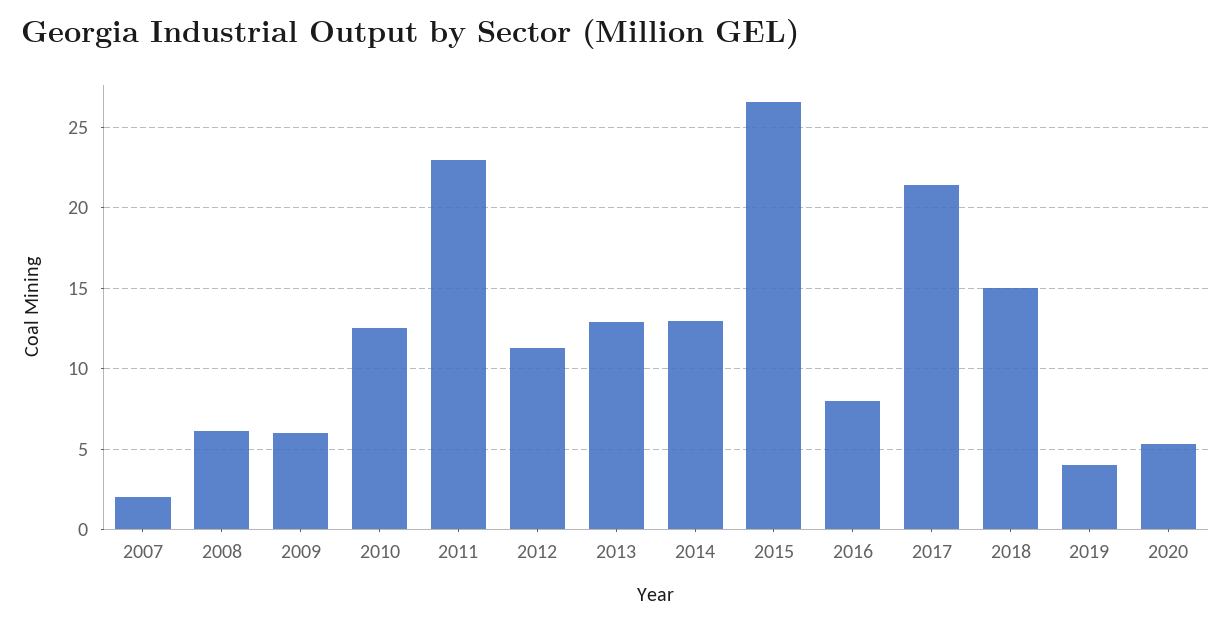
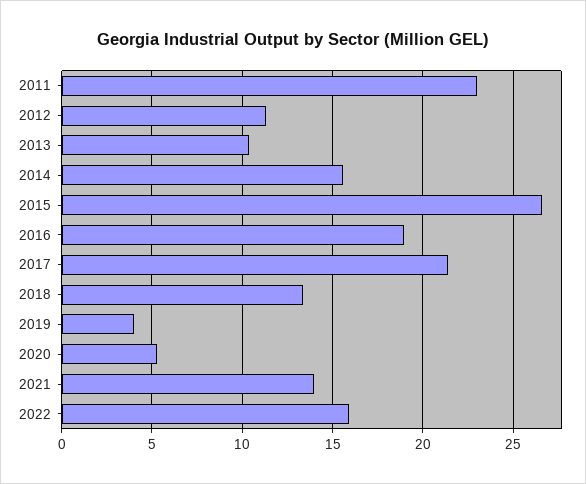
2007: 2 -> none
2008: 6 -> none
2009: 6 -> none
2010: 12.5 -> none
2013: 13 -> 10.5
2014: 13 -> 15.5
2016: 8 -> 19
2018: 15 -> 13.5
2021: none -> 14
2022: none -> 16

